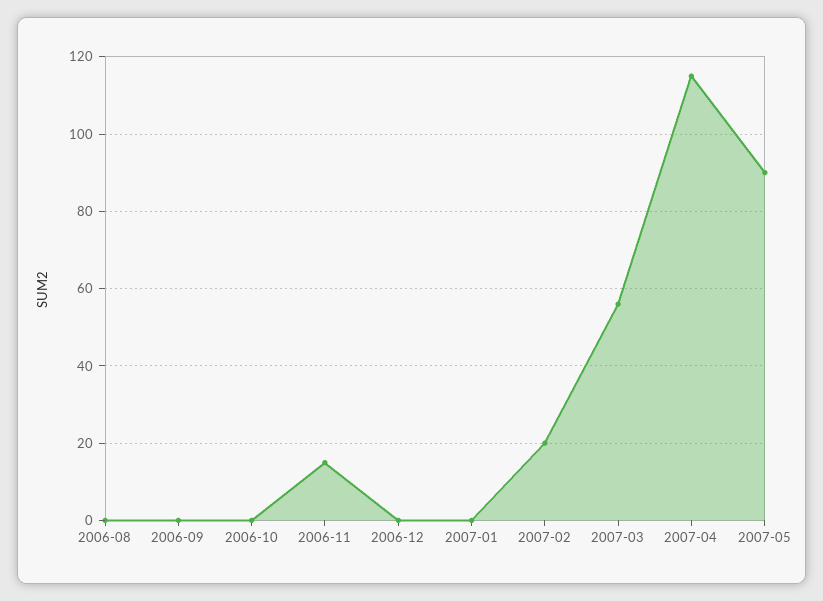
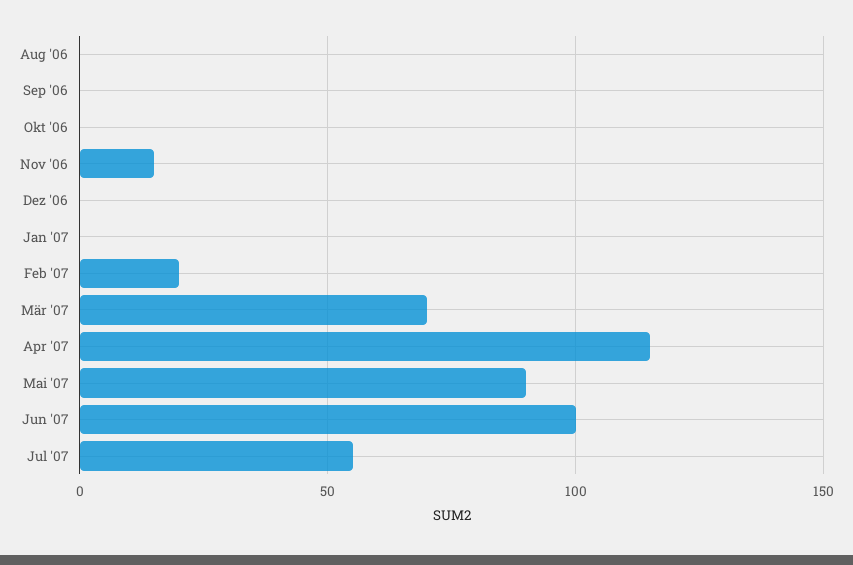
2007-03: 55 -> 70
Jun '07: none -> 100
Jul '07: none -> 55

